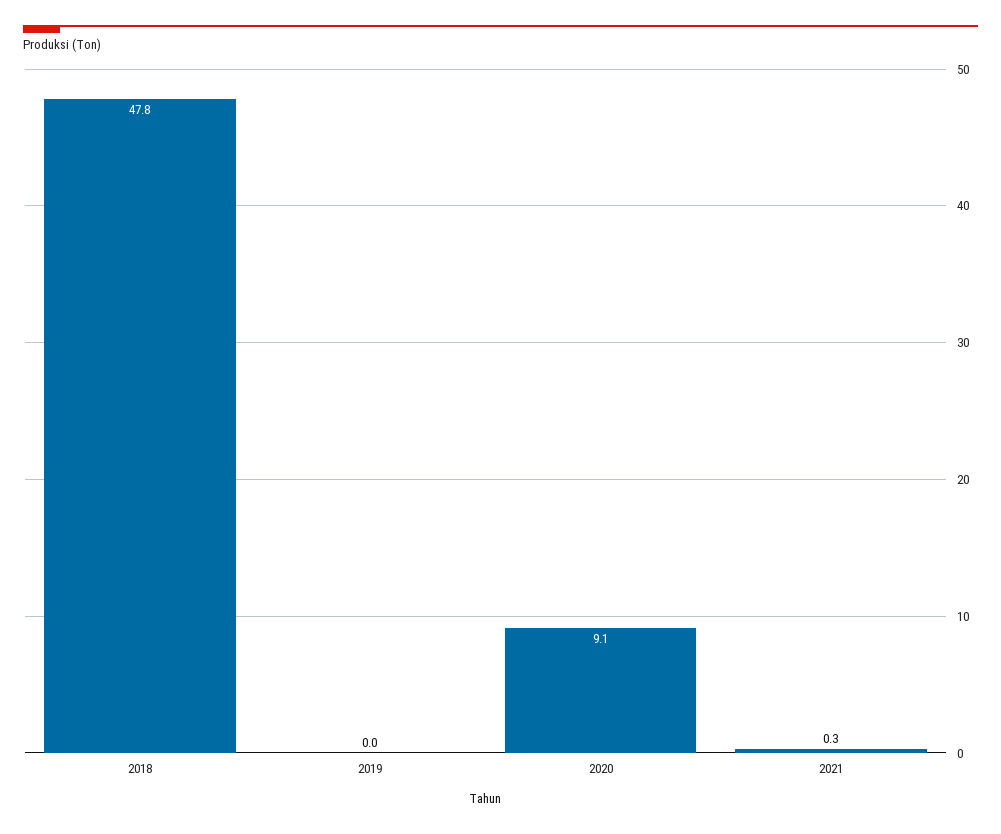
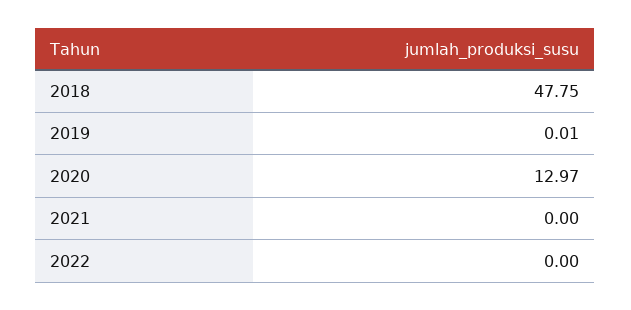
2020: 9.1 -> 12.97
2021: 0.3 -> 0
2022: none -> 0

